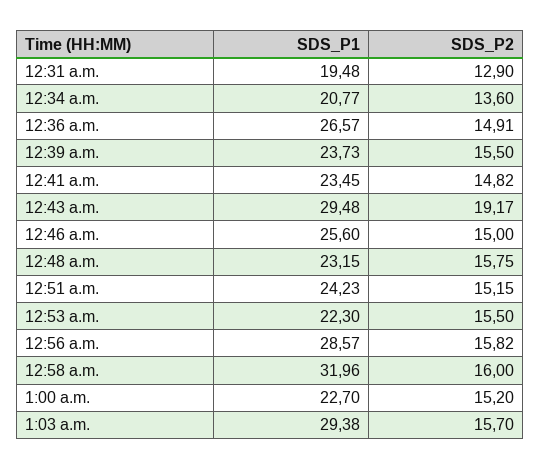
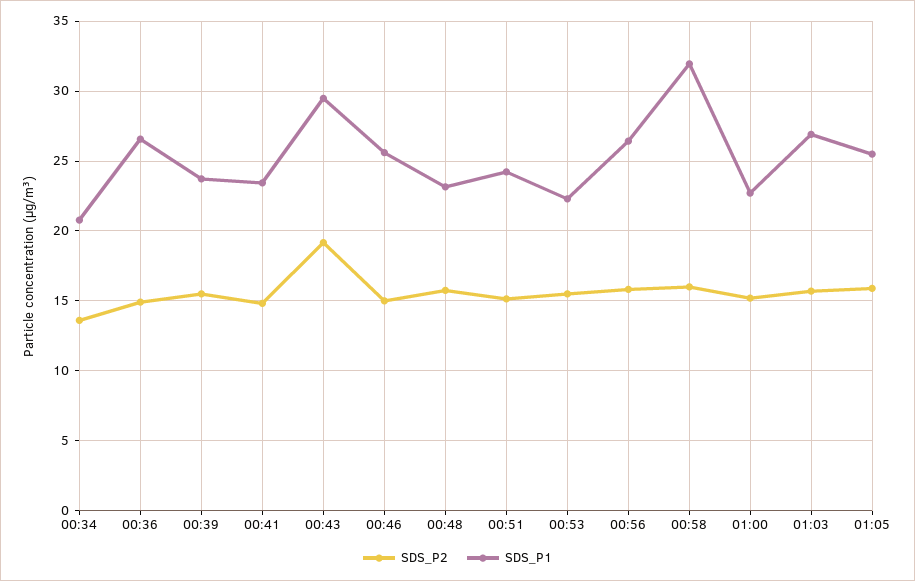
SDS_P1, 12:31 a.m.: 19.48 -> none
SDS_P2, 12:31 a.m.: 12.9 -> none
SDS_P1, 12:56 a.m.: 28.57 -> 26.5
SDS_P1, 1:03 a.m.: 29.38 -> 27
SDS_P2, 01:05: none -> 16
SDS_P1, 01:05: none -> 25.5

